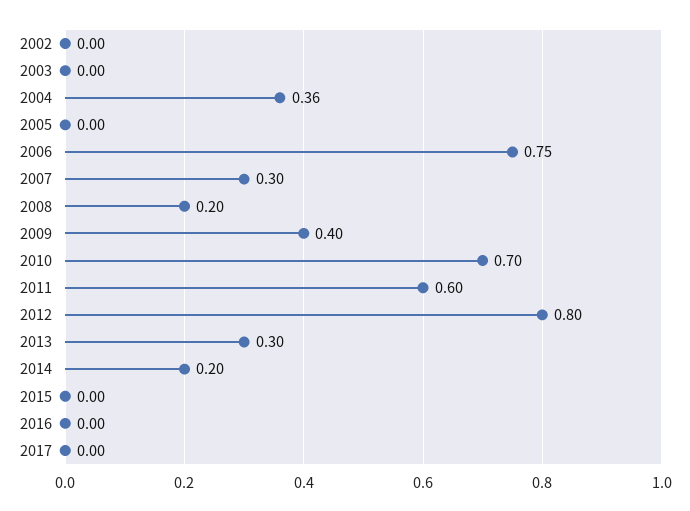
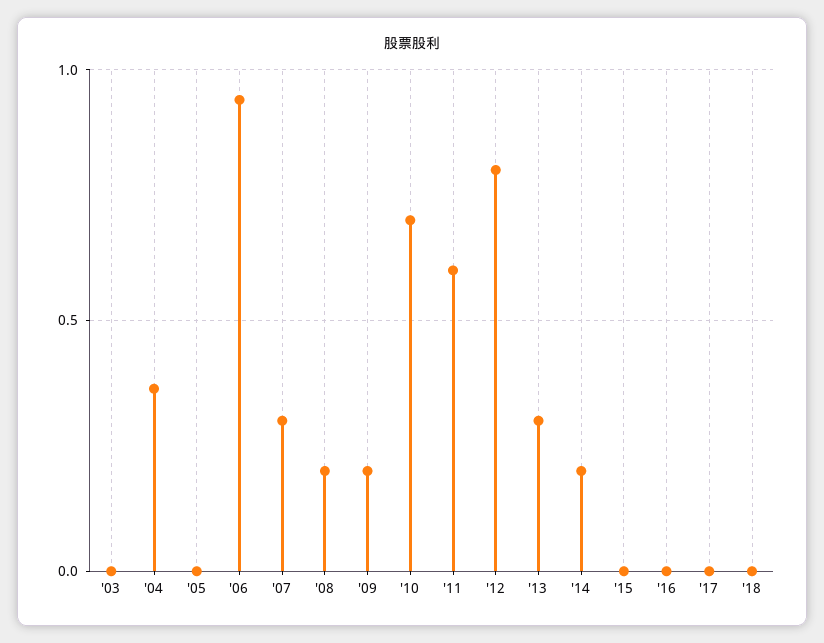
2002: 0 -> none
2006: 0.75 -> 0.95
2009: 0.4 -> 0.2
'18: none -> 0

